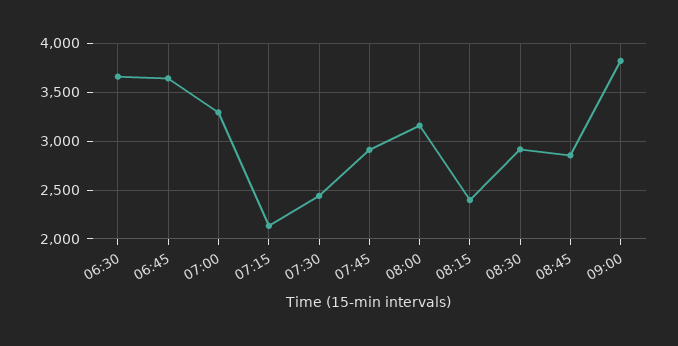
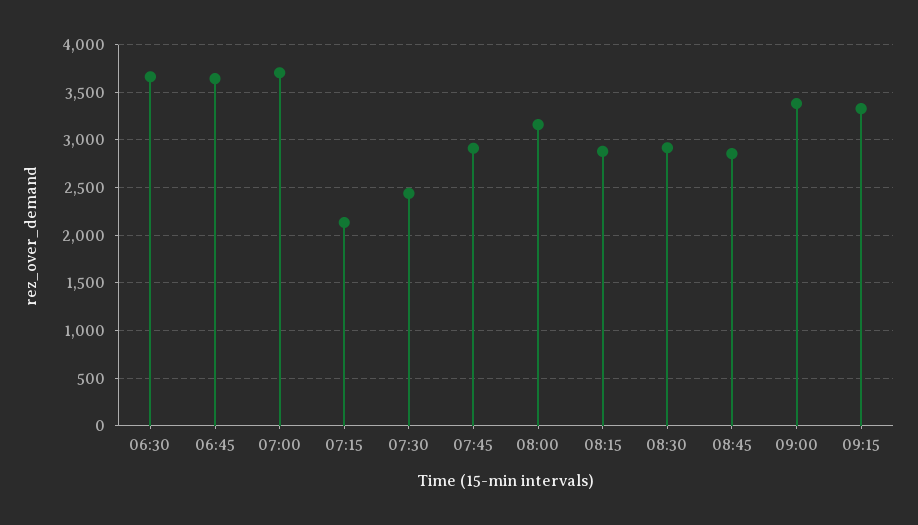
07:00: 3300 -> 3700
08:15: 2400 -> 2900
09:00: 3800 -> 3400
09:15: none -> 3300

